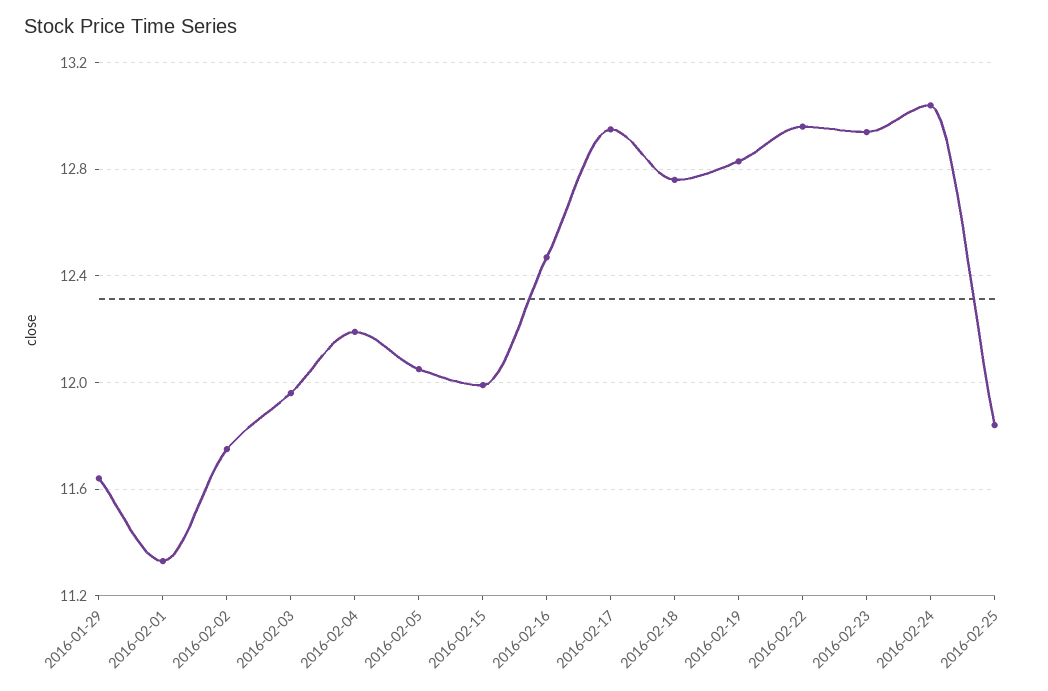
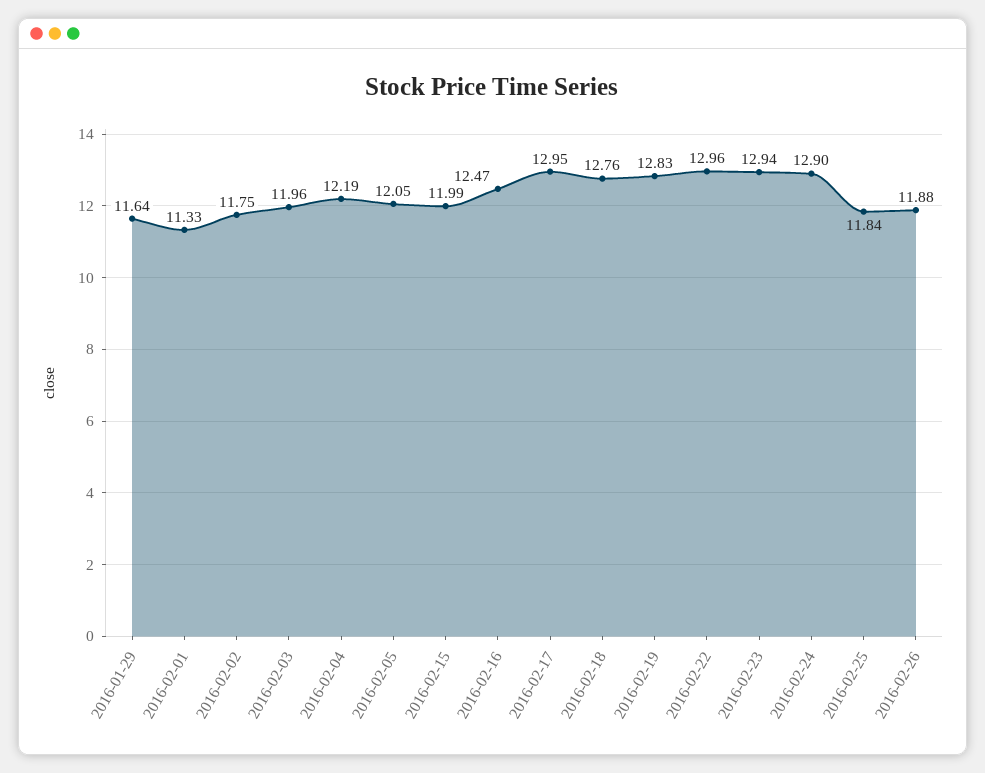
2016-02-24: 13.05 -> 12.9
2016-02-26: none -> 11.88

